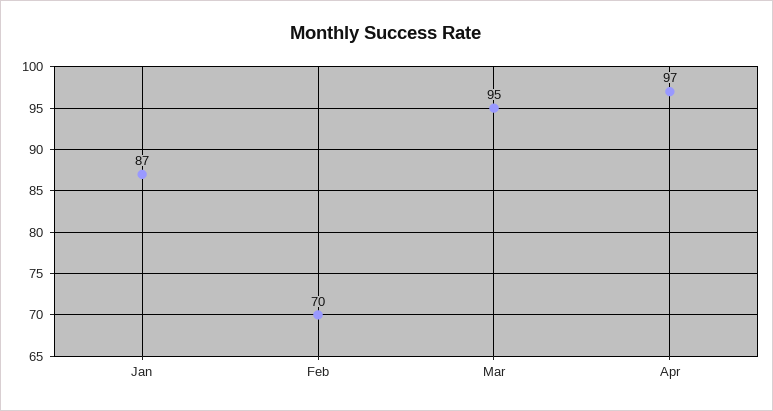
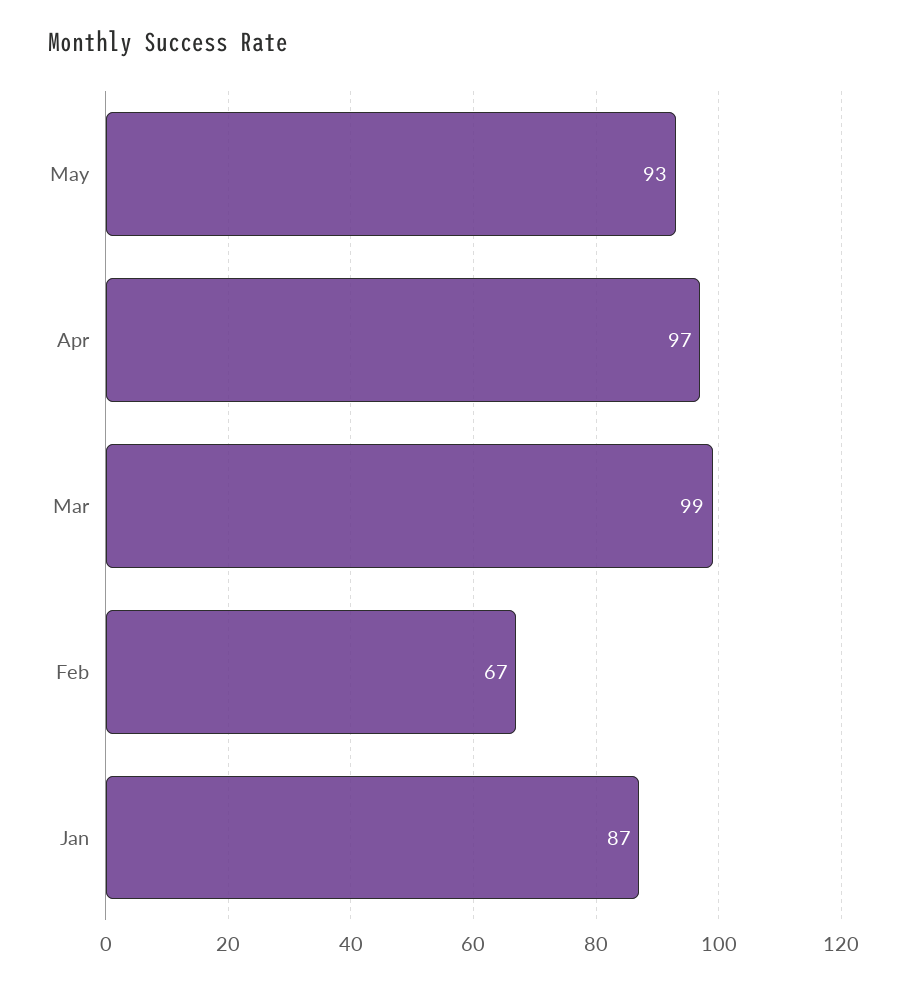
Feb: 70 -> 67
Mar: 95 -> 99
May: none -> 93

